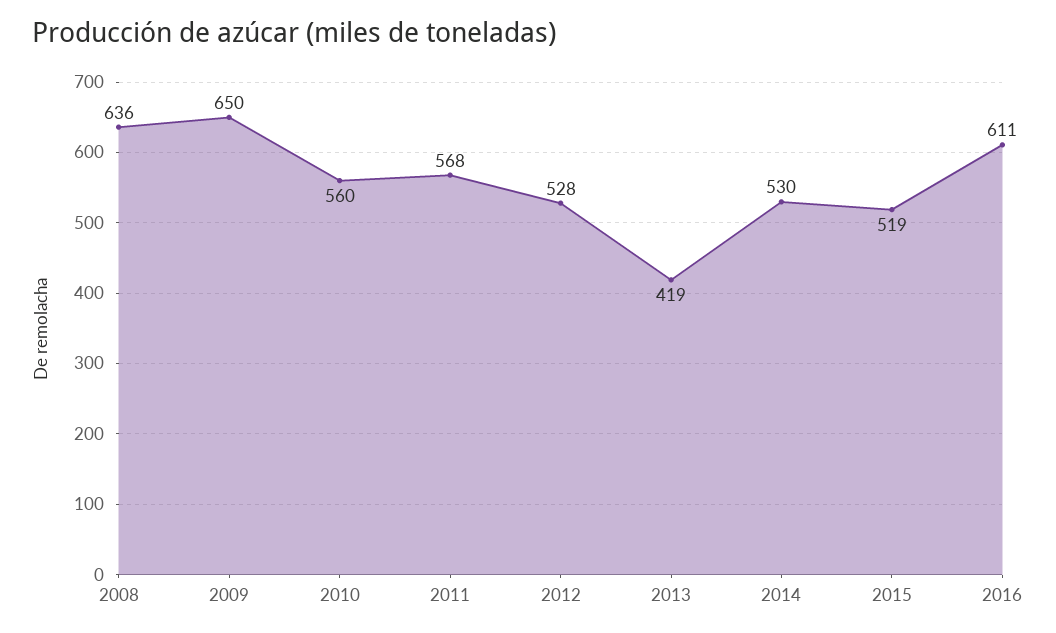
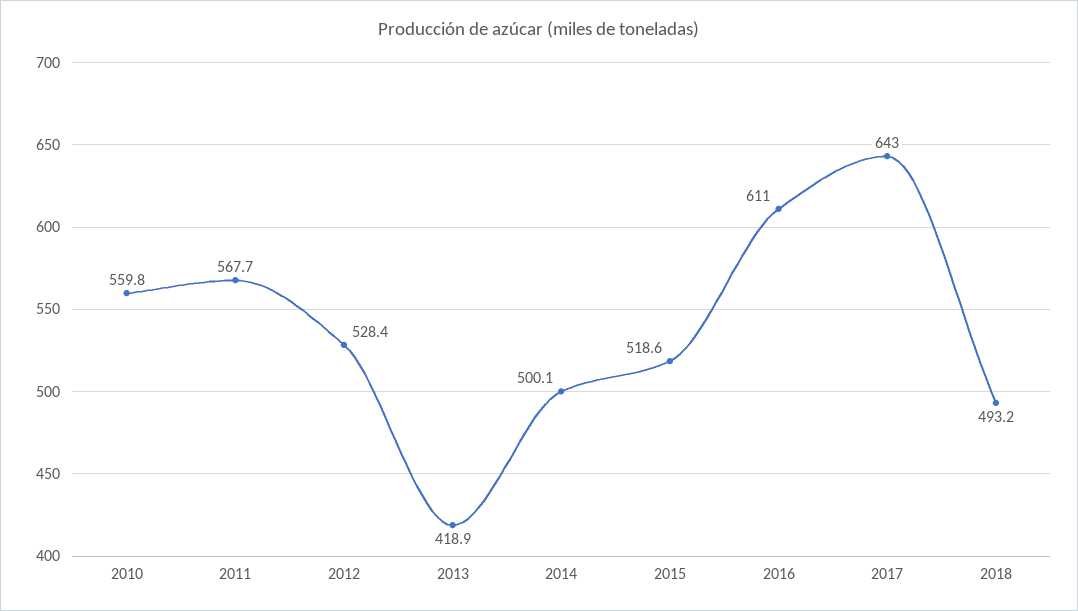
2008: 636 -> none
2009: 650 -> none
2014: 530 -> 500.1
2017: none -> 643
2018: none -> 493.2

